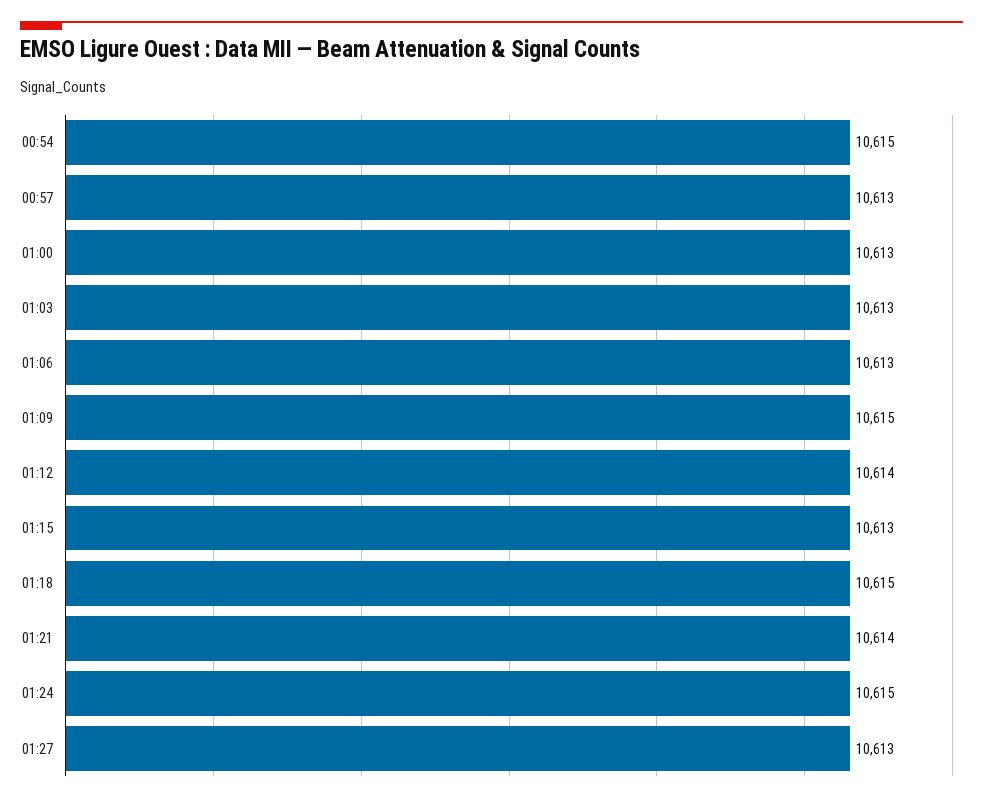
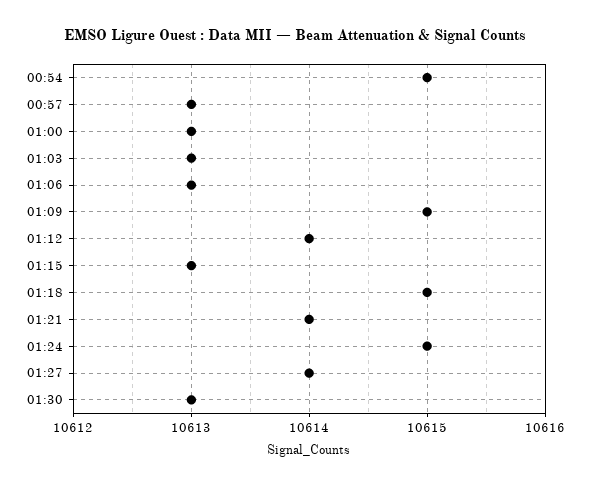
01:27: 10613 -> 10614
01:30: none -> 10613

